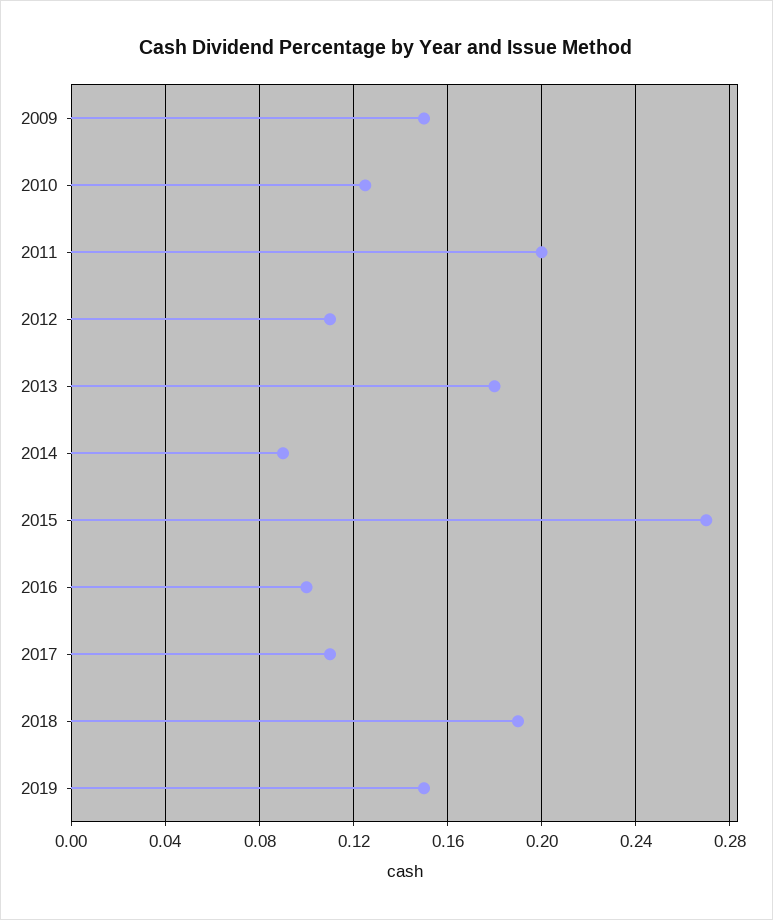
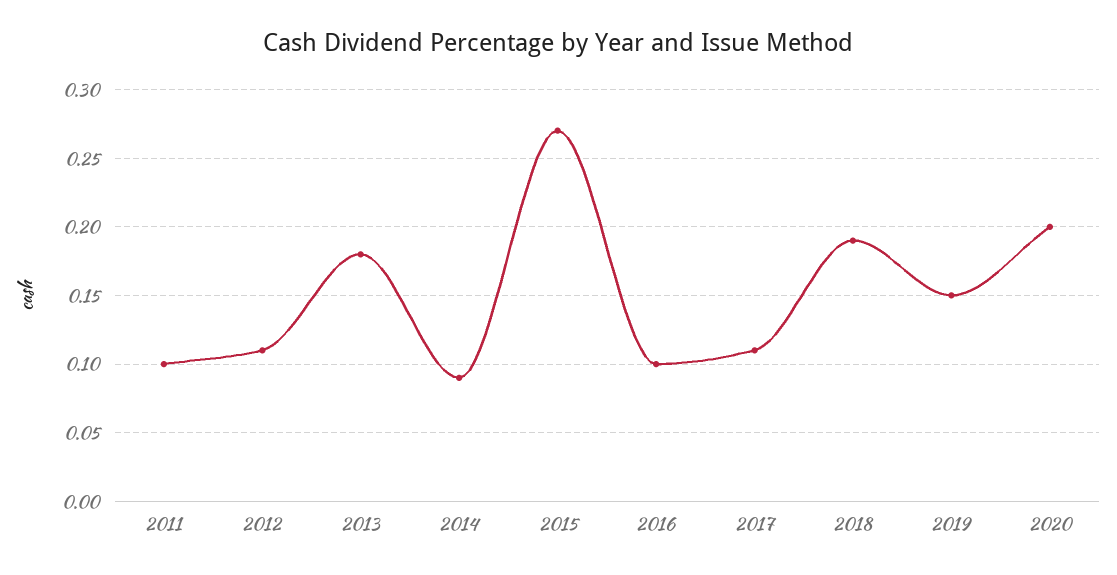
2009: 0.15 -> none
2010: 0.125 -> none
2011: 0.2 -> 0.1
2020: none -> 0.2

